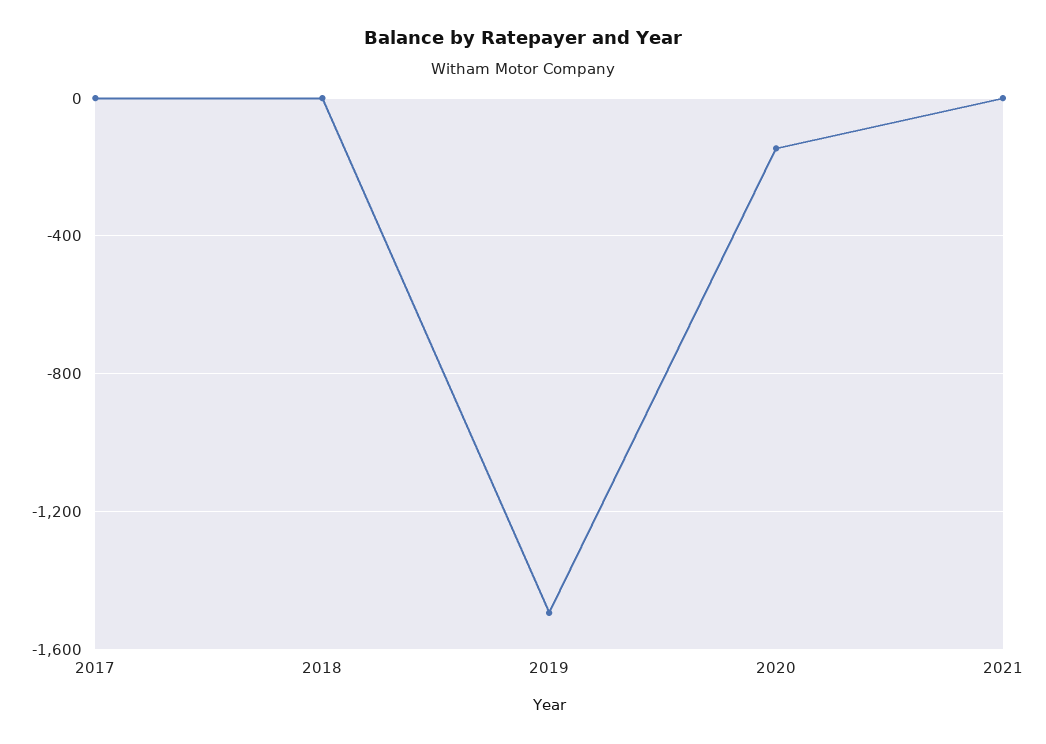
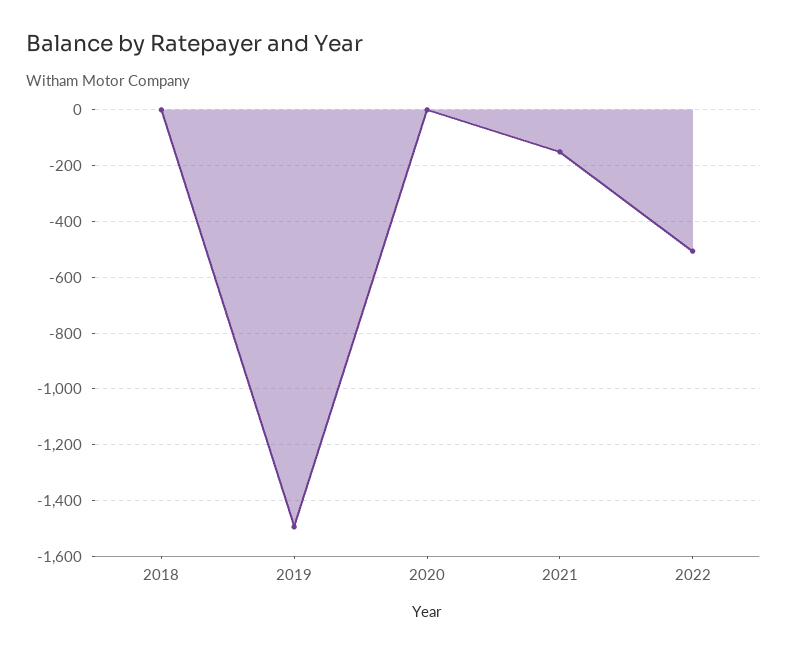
2017: 0 -> none
2020: -150 -> 0
2021: 0 -> -150
2022: none -> -500

